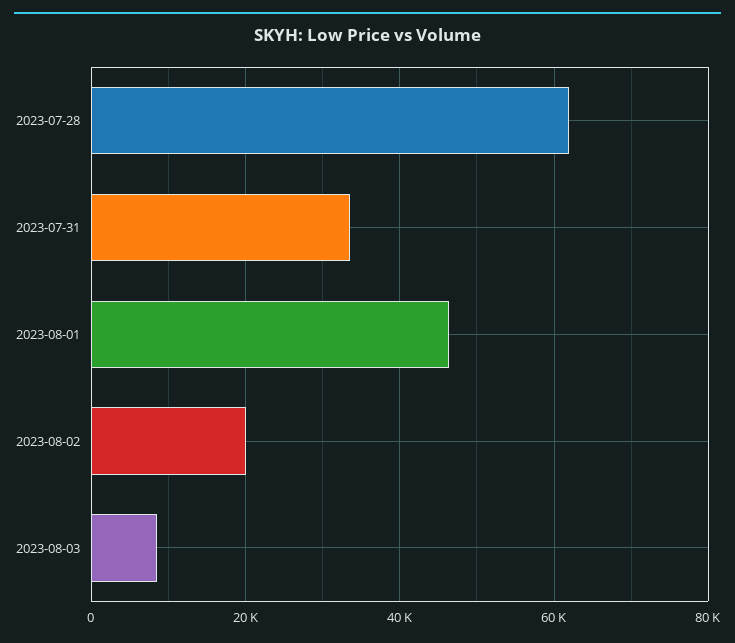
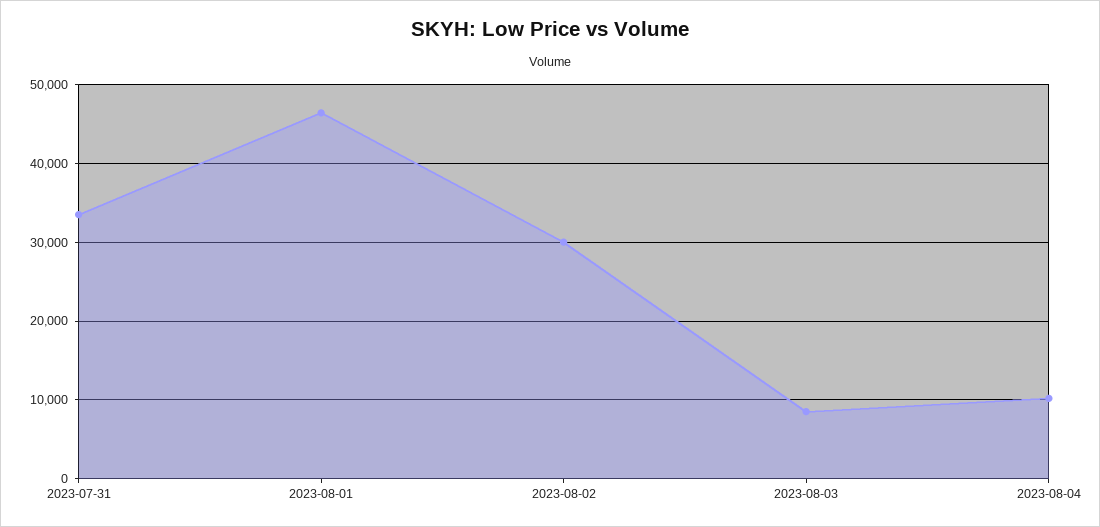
2023-07-28: 62000 -> none
2023-08-02: 20000 -> 30000
2023-08-04: none -> 10000

